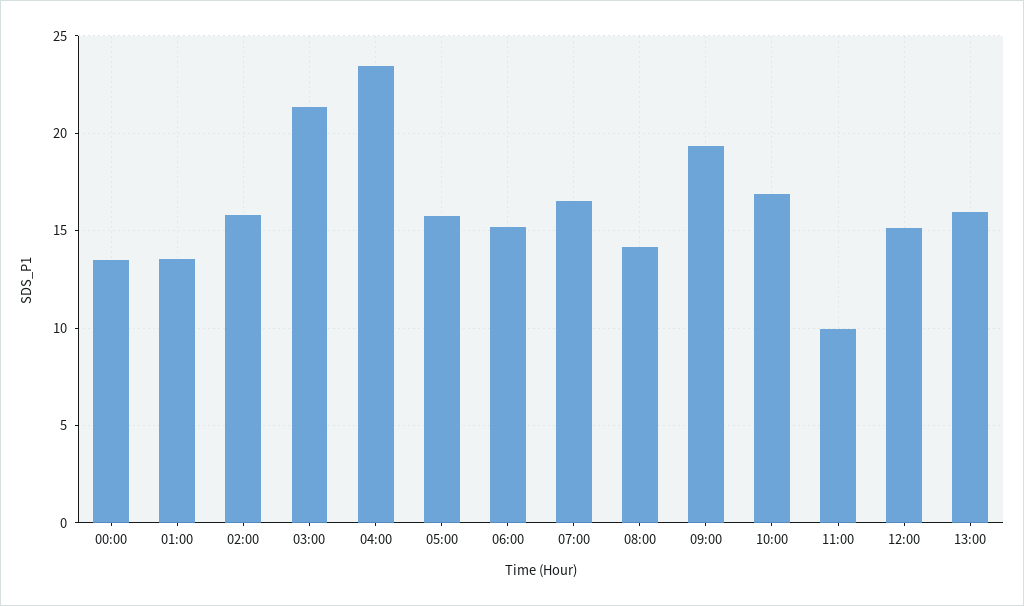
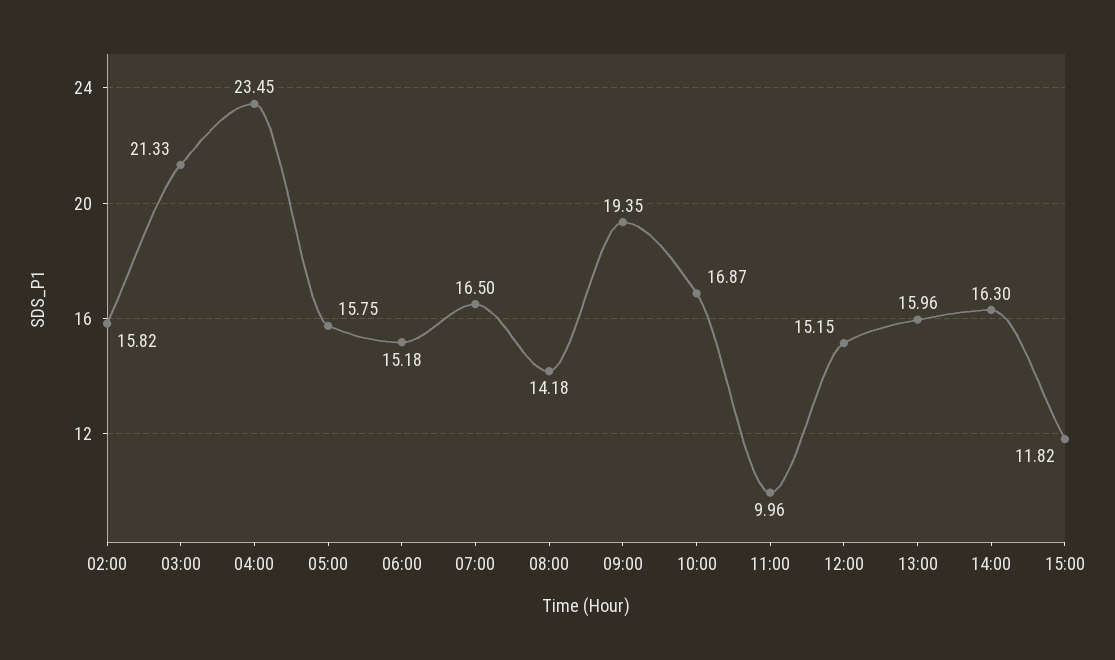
00:00: 13.5 -> none
01:00: 13.5 -> none
14:00: none -> 16.3
15:00: none -> 11.82

